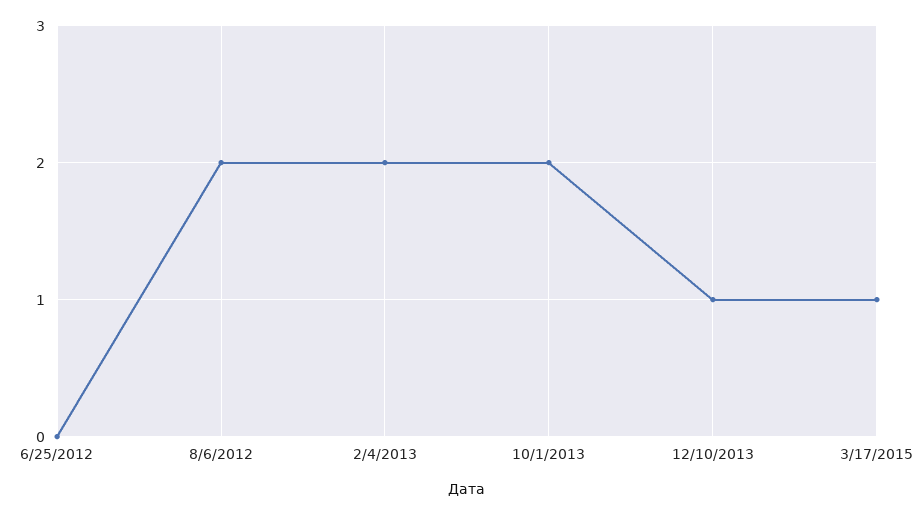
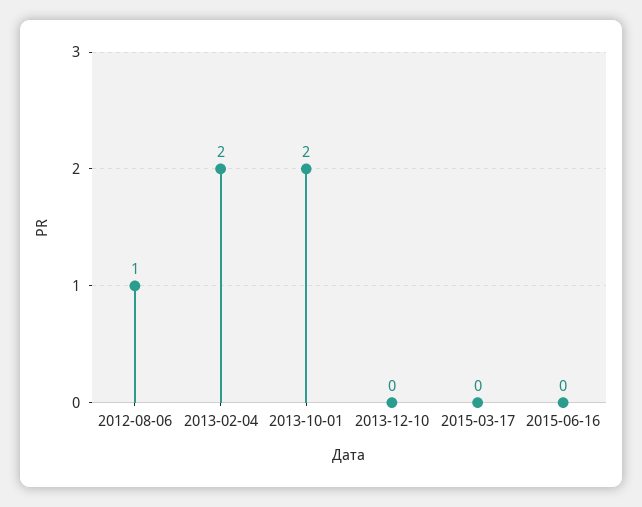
6/25/2012: 0 -> none
8/6/2012: 2 -> 1
12/10/2013: 1 -> 0
3/17/2015: 1 -> 0
2015-06-16: none -> 0

